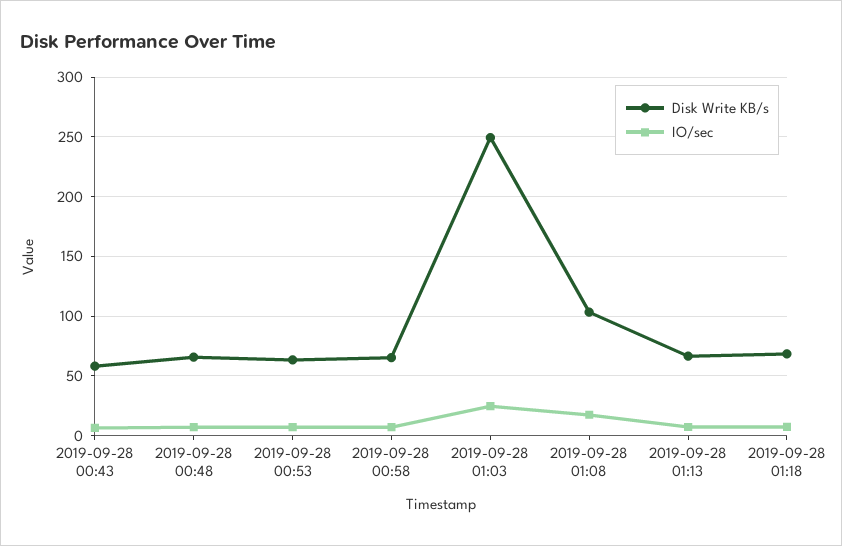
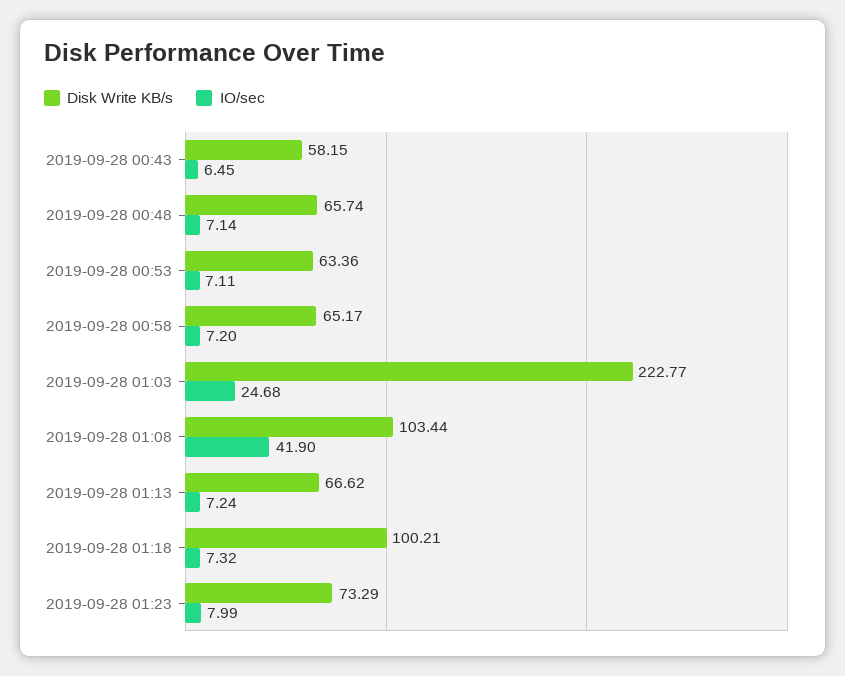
Disk Write KB/s, 2019-09-28 01:03: 250 -> 222.77
IO/sec, 2019-09-28 01:08: 20 -> 41.9
Disk Write KB/s, 2019-09-28 01:18: 70 -> 100.21
Disk Write KB/s, 2019-09-28 01:23: none -> 73.29
IO/sec, 2019-09-28 01:23: none -> 7.99

